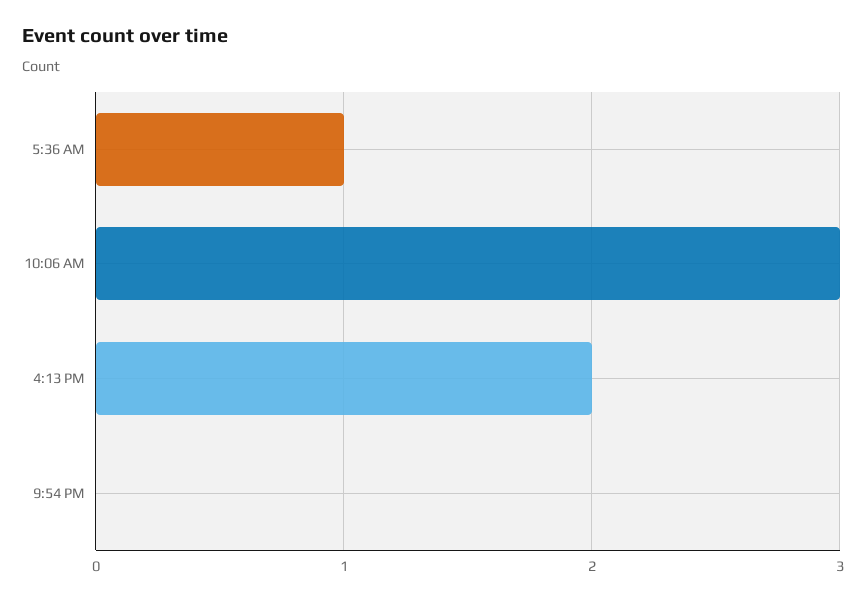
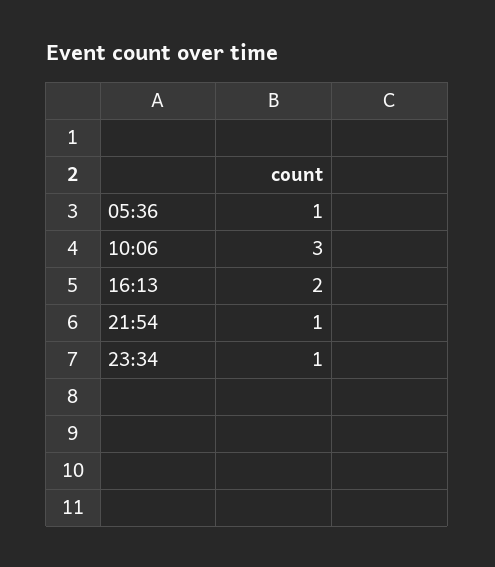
9:54 PM: 0 -> 1
23:34: none -> 1

